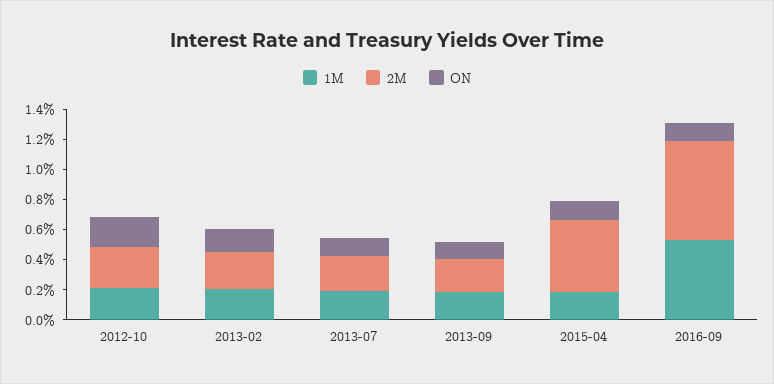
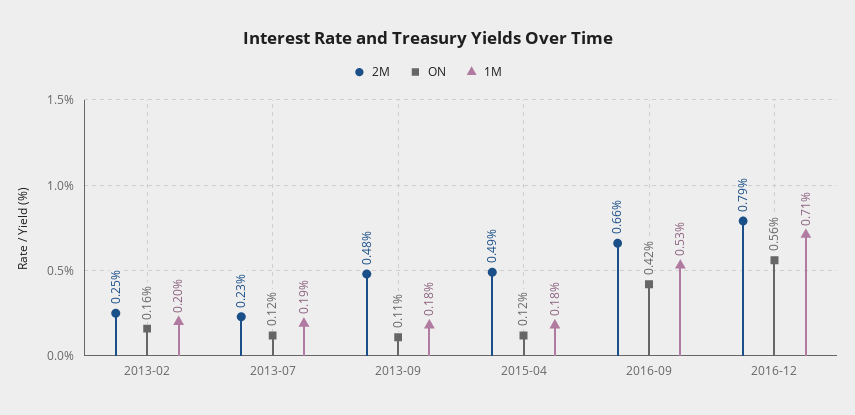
1M, 2012-10: 0.2 -> none
2M, 2012-10: 0.3 -> none
ON, 2012-10: 0.2 -> none
2M, 2013-09: 0.2 -> 0.48
ON, 2016-09: 0.1 -> 0.42
2M, 2016-12: none -> 0.79
ON, 2016-12: none -> 0.56
1M, 2016-12: none -> 0.71

